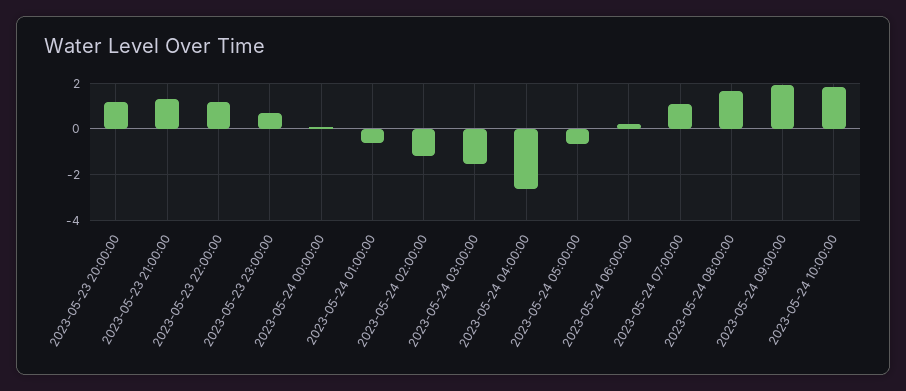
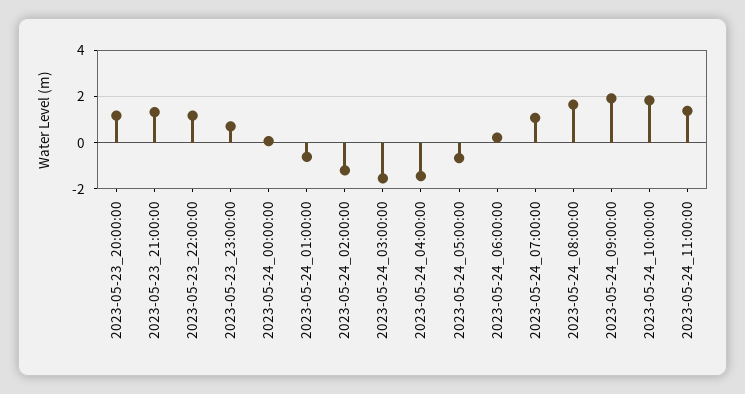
2023-05-24 04:00:00: -2.5 -> -1.5
2023-05-24_11:00:00: none -> 1.5

